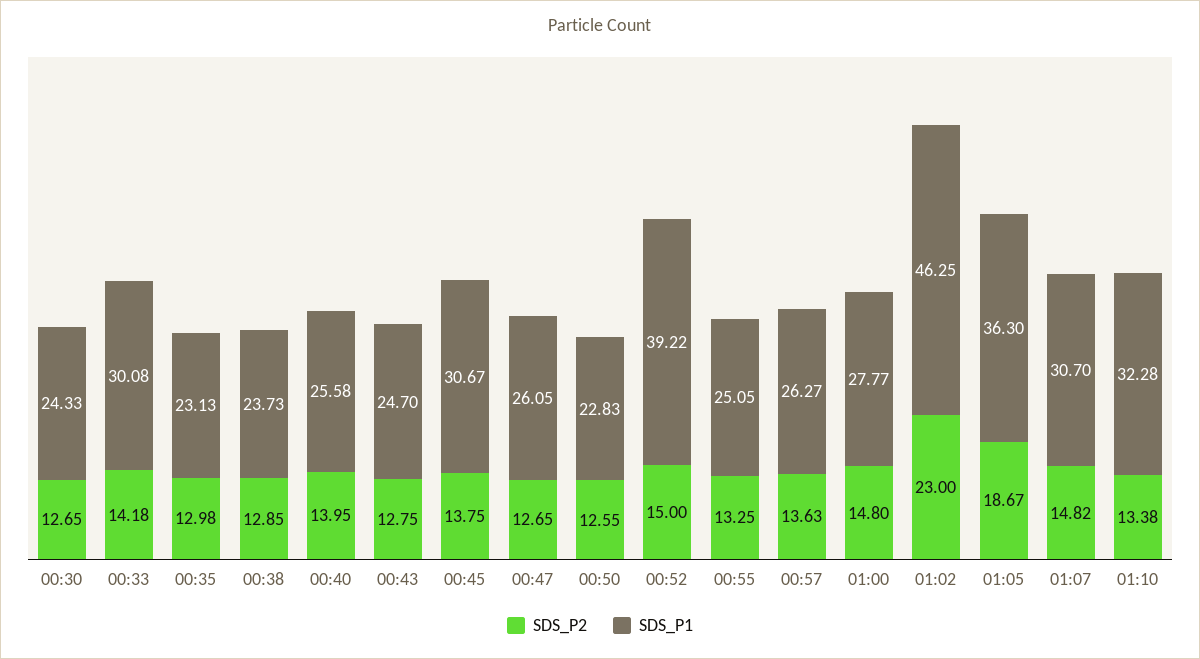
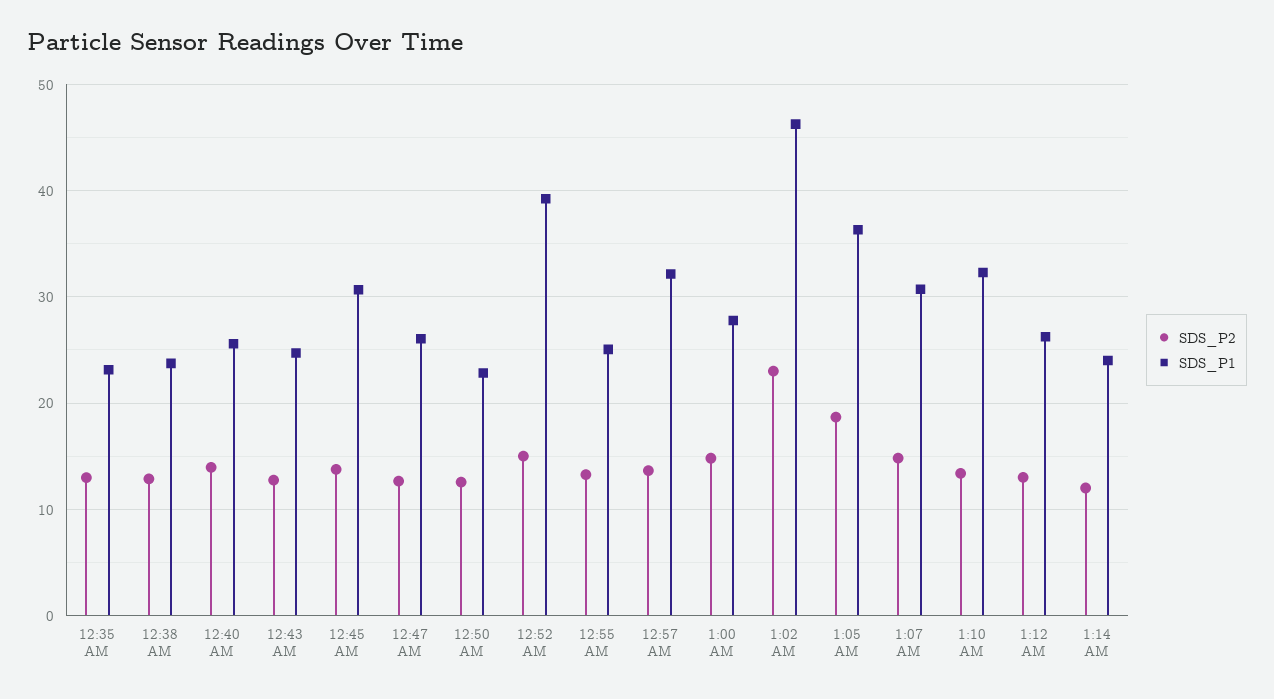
SDS_P2, 00:30: 12.65 -> none
SDS_P1, 00:30: 24.33 -> none
SDS_P2, 00:33: 14.18 -> none
SDS_P1, 00:33: 30.08 -> none
SDS_P1, 00:57: 26.27 -> 32
SDS_P2, 1:12 AM: none -> 13
SDS_P1, 1:12 AM: none -> 26
SDS_P2, 1:14 AM: none -> 12
SDS_P1, 1:14 AM: none -> 24

